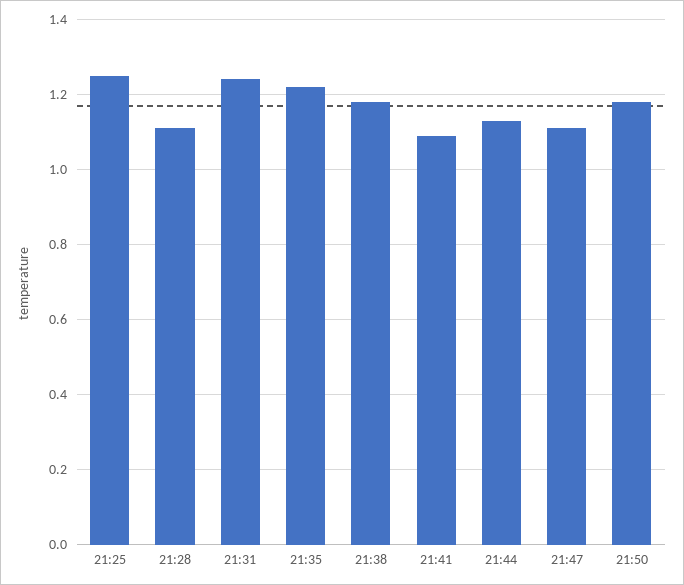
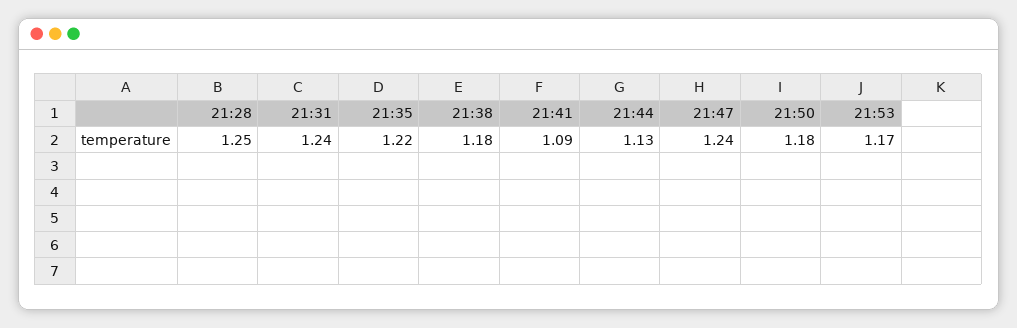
21:25: 1.25 -> none
21:28: 1.1 -> 1.25
21:47: 1.1 -> 1.24
21:53: none -> 1.17

